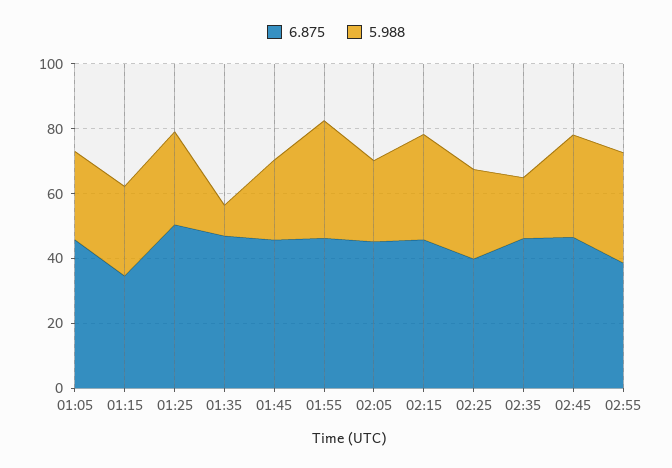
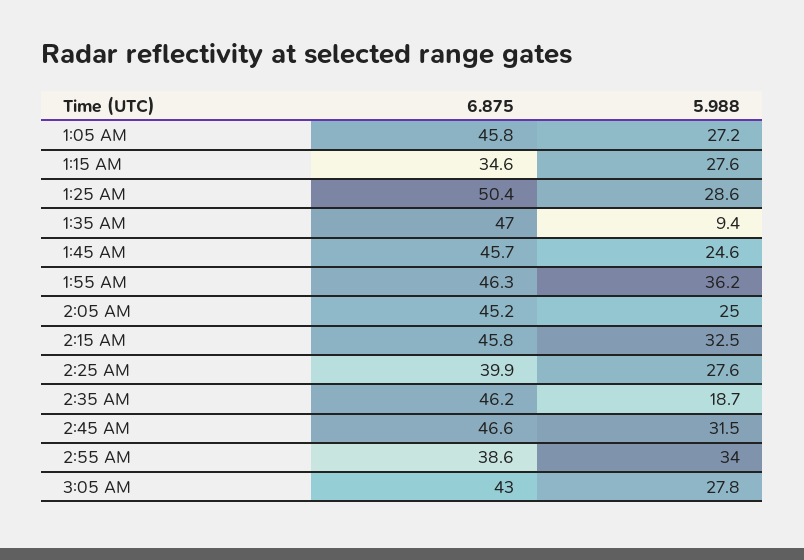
6.875, 3:05 AM: none -> 43
5.988, 3:05 AM: none -> 27.8

